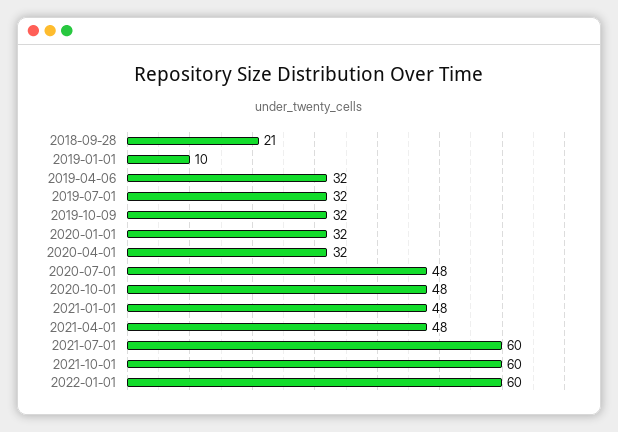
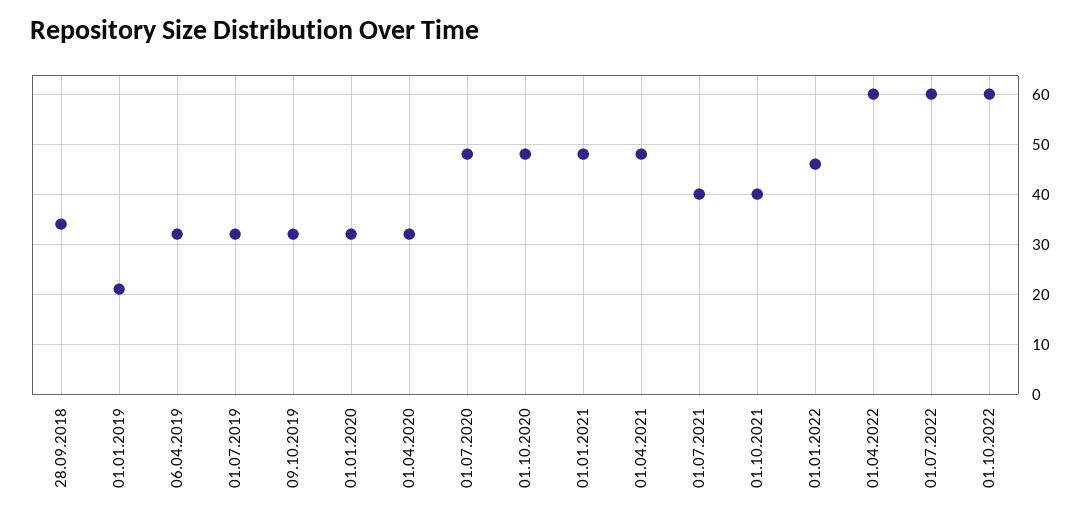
2018-09-28: 21 -> 35
2019-01-01: 10 -> 20
2021-07-01: 60 -> 40
2021-10-01: 60 -> 40
2022-01-01: 60 -> 45
01.04.2022: none -> 60
01.07.2022: none -> 60
01.10.2022: none -> 60

